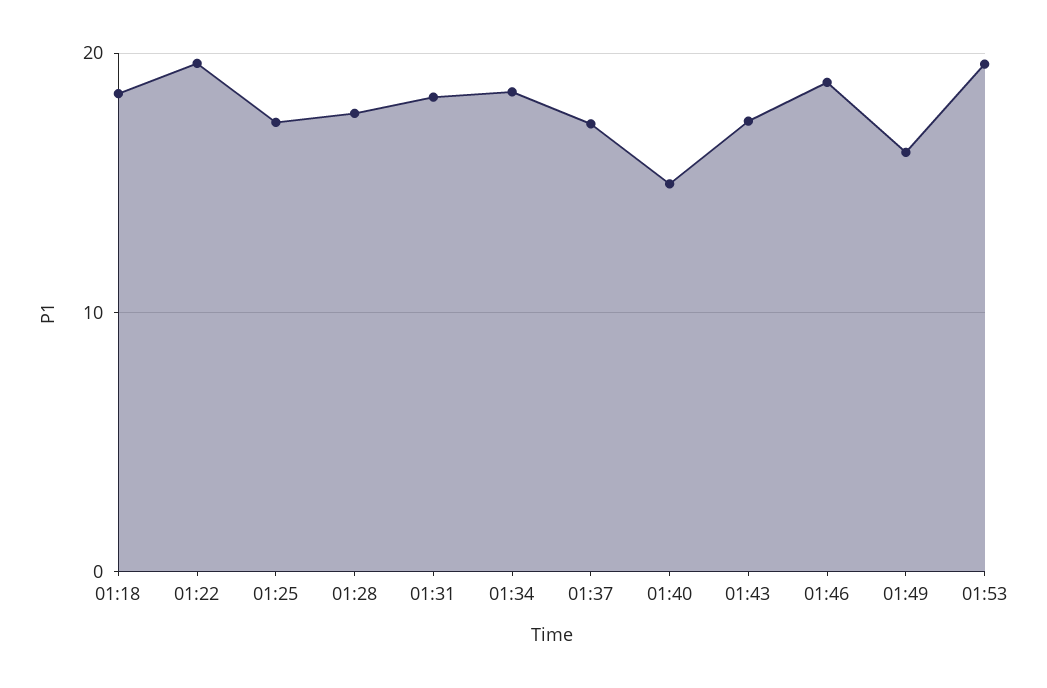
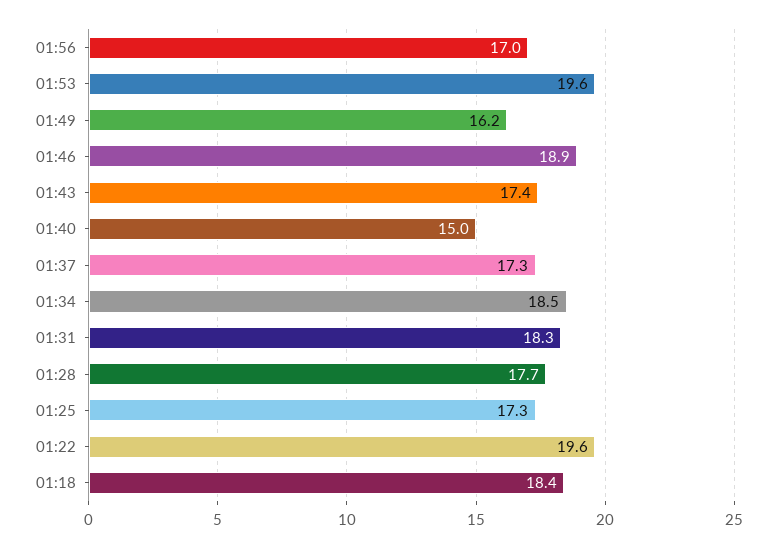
01:56: none -> 17

